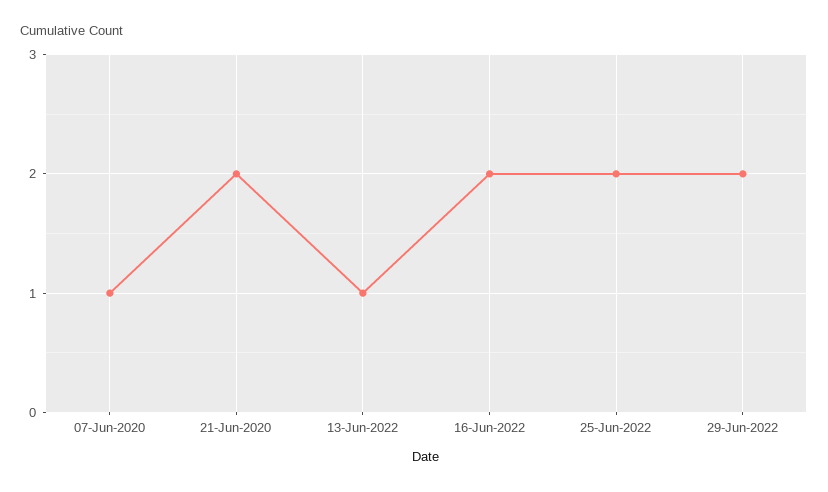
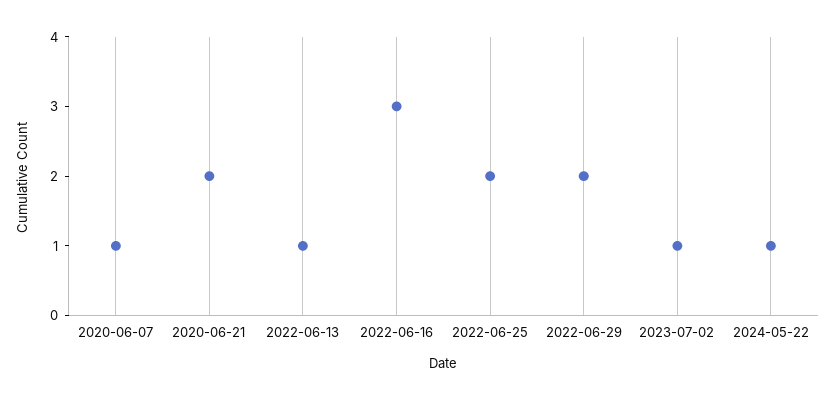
16-Jun-2022: 2 -> 3
2023-07-02: none -> 1
2024-05-22: none -> 1

